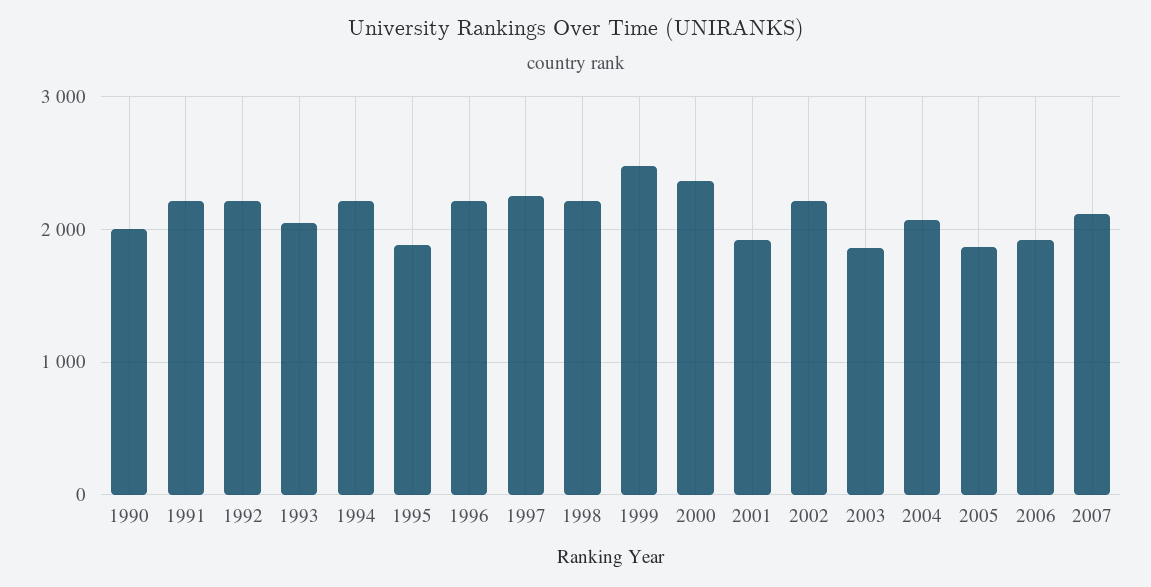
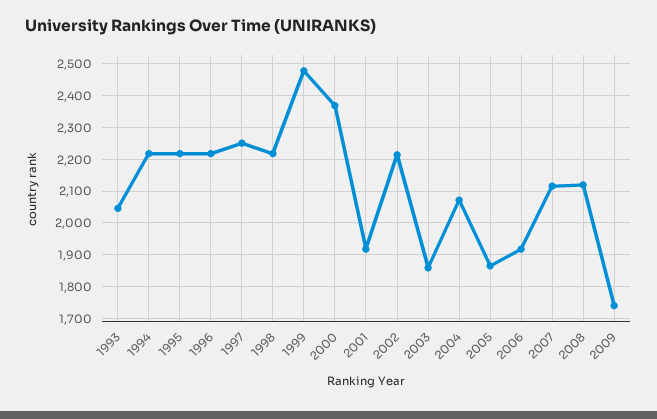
1990: 2000 -> none
1991: 2200 -> none
1992: 2200 -> none
1995: 1900 -> 2220
2008: none -> 2120
2009: none -> 1740

